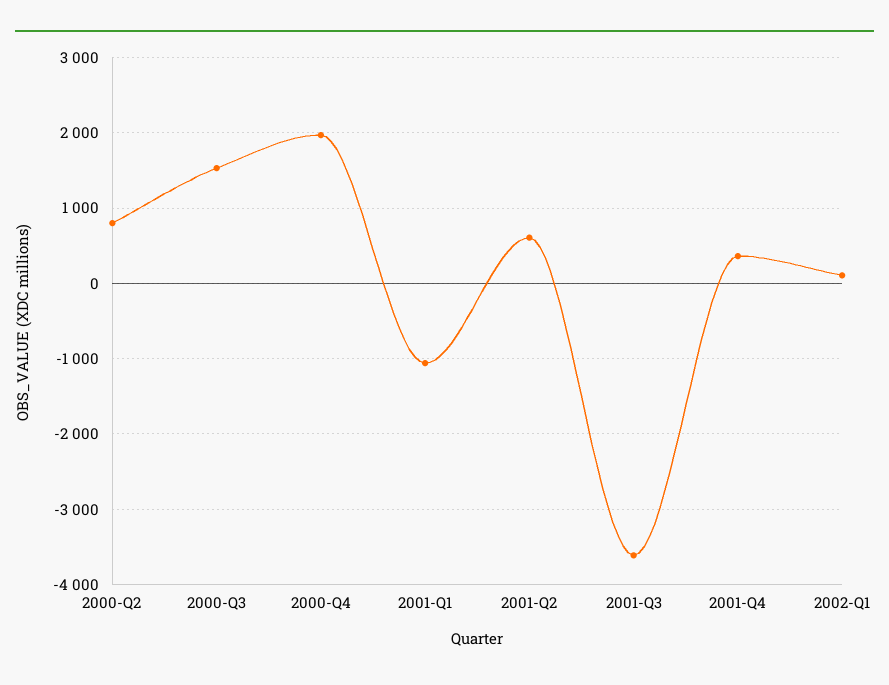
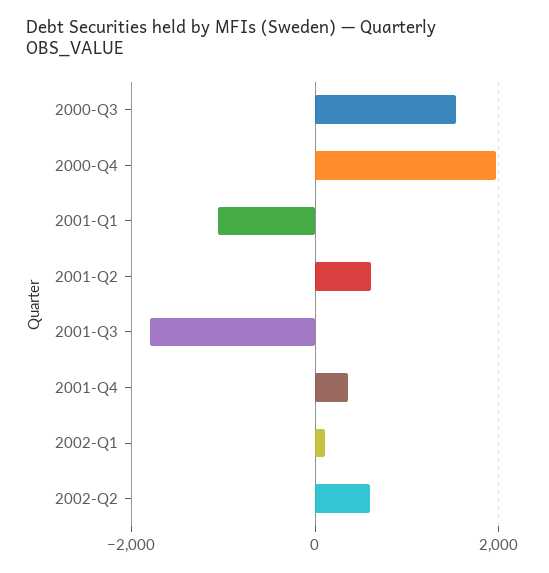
2000-Q2: 800 -> none
2001-Q3: -3600 -> -1800
2002-Q2: none -> 600

